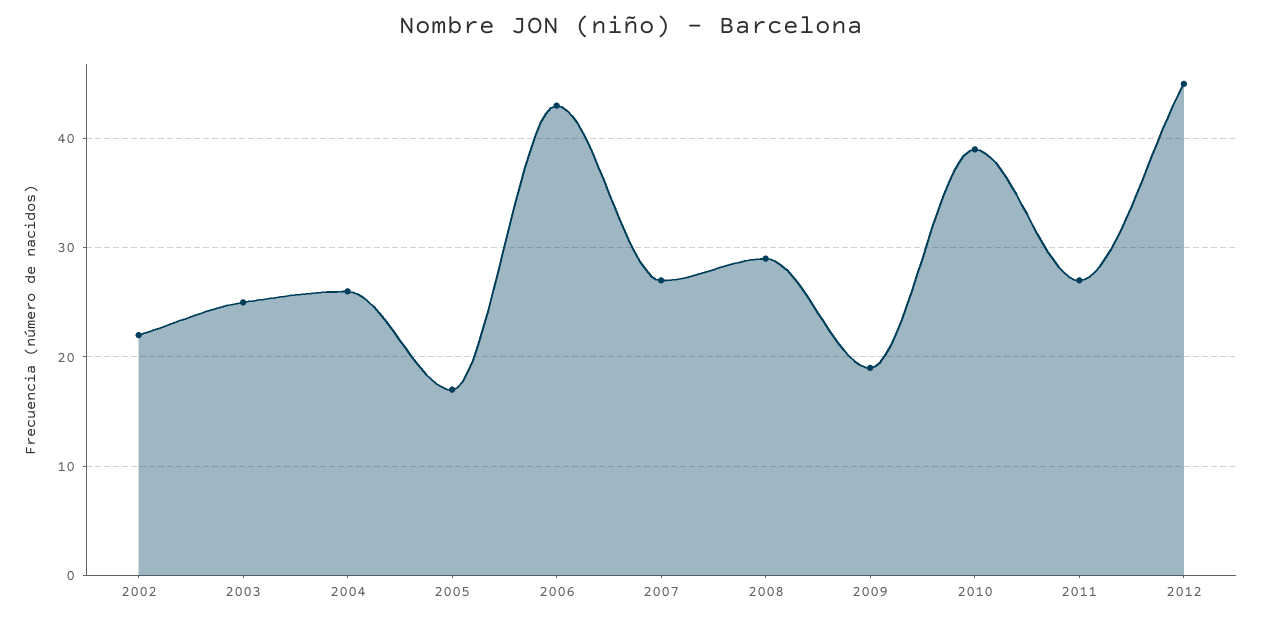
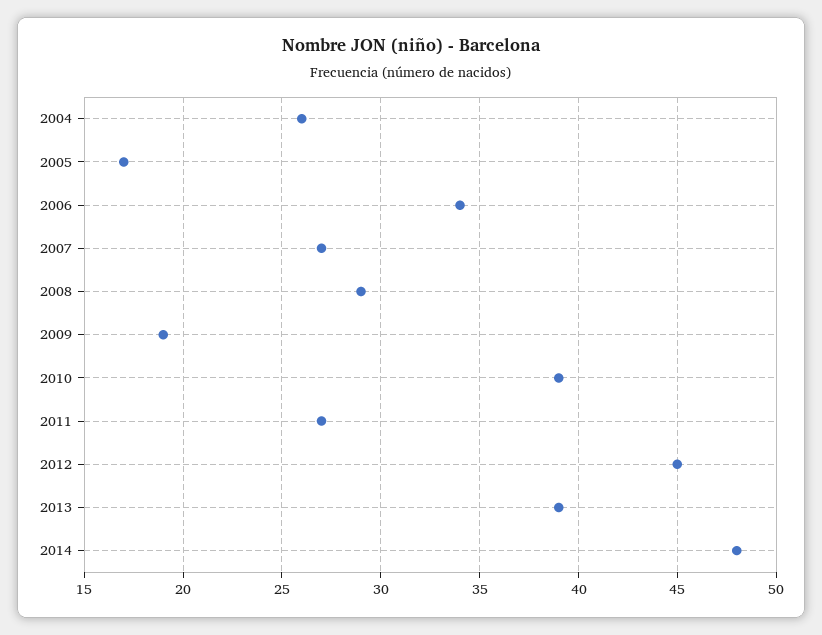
2002: 22 -> none
2003: 25 -> none
2006: 43 -> 34
2013: none -> 39
2014: none -> 48

